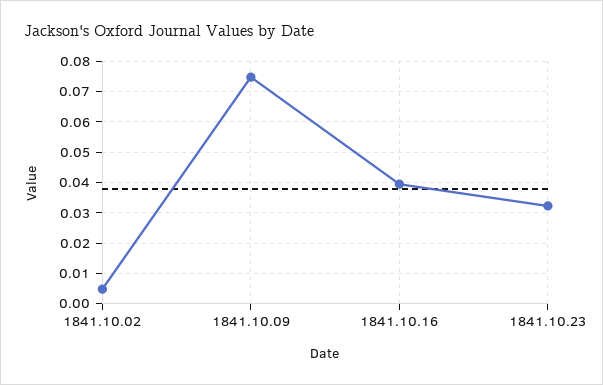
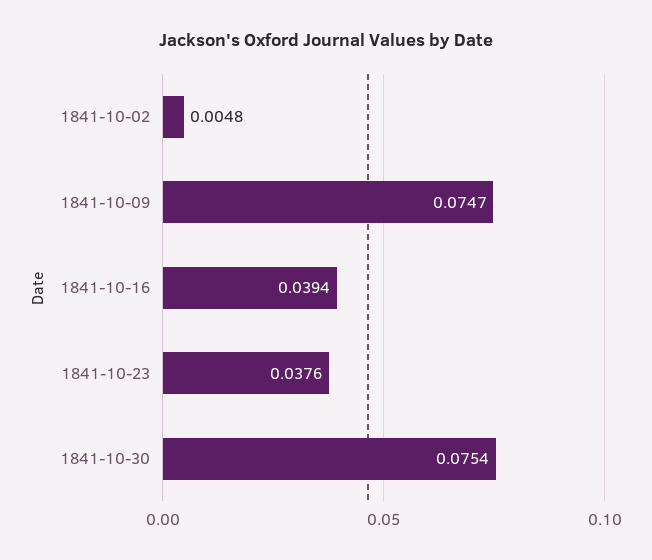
1841.10.23: 0.032 -> 0.0376
1841-10-30: none -> 0.0754

